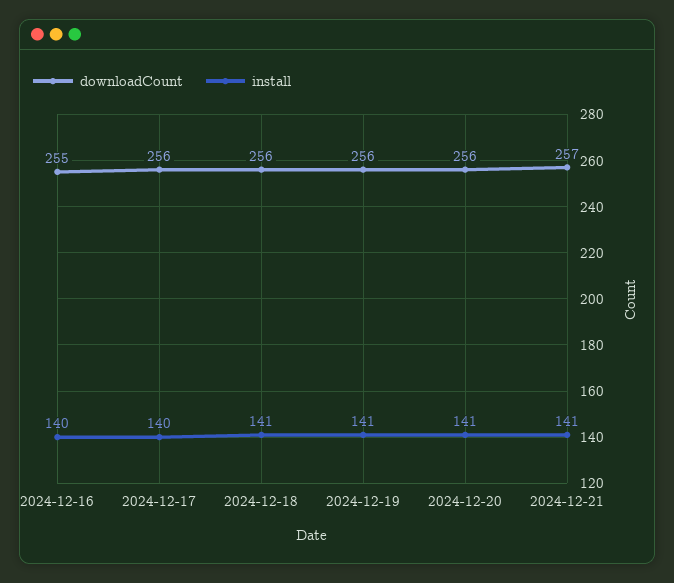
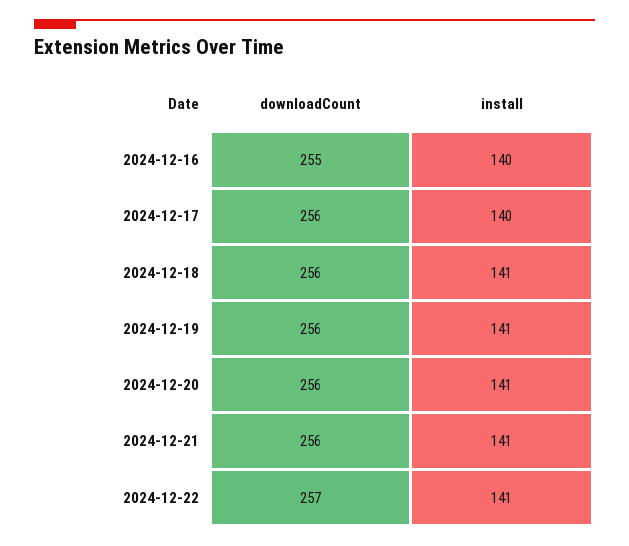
downloadCount, 2024-12-21: 257 -> 256
downloadCount, 2024-12-22: none -> 257
install, 2024-12-22: none -> 141

